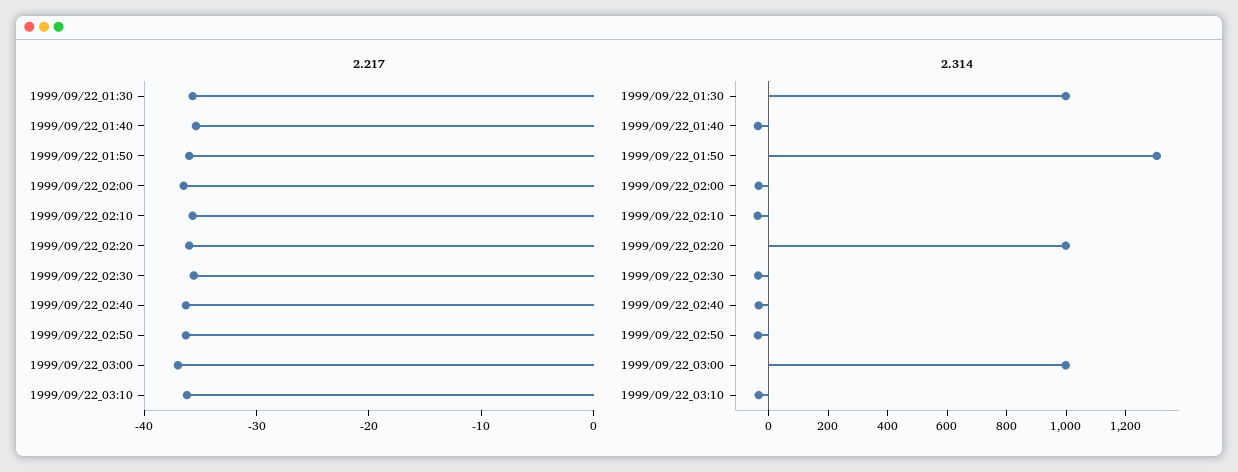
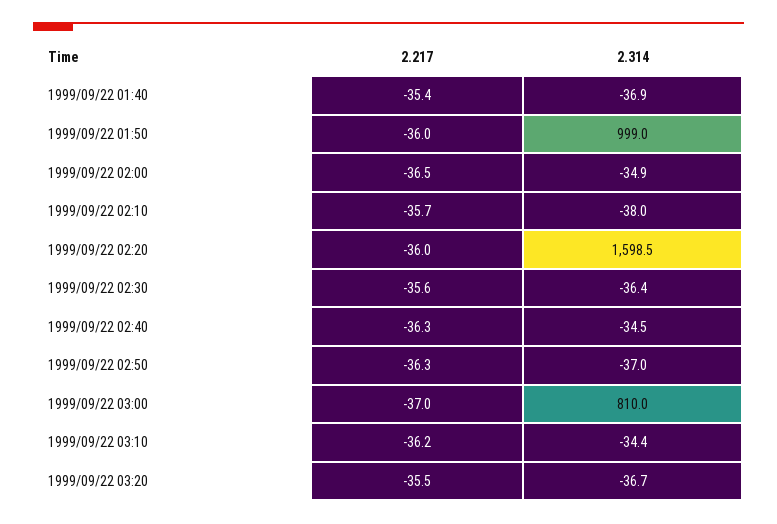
2.217, 1999/09/22_01:30: -36 -> none
2.314, 1999/09/22_01:30: 1000 -> none
2.314, 1999/09/22_01:50: 1300 -> 999
2.314, 1999/09/22_02:20: 1000 -> 1598.5
2.314, 1999/09/22_03:00: 1000 -> 810
2.217, 1999/09/22 03:20: none -> -35.5
2.314, 1999/09/22 03:20: none -> -36.7

